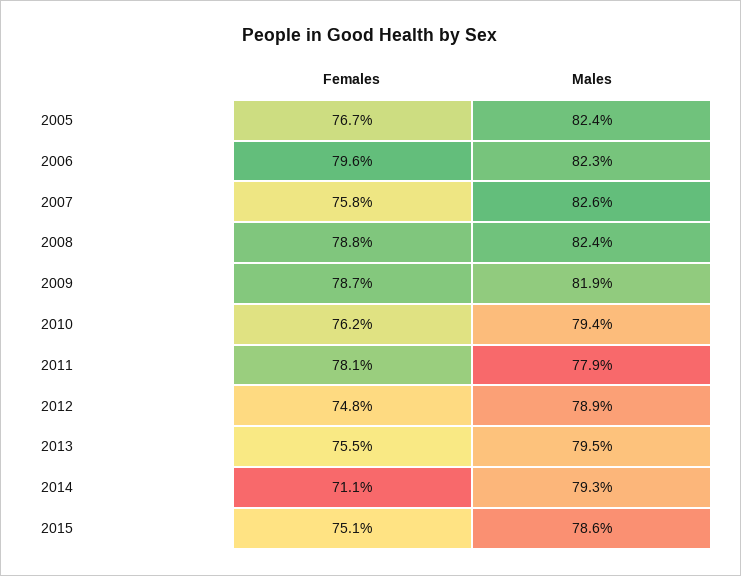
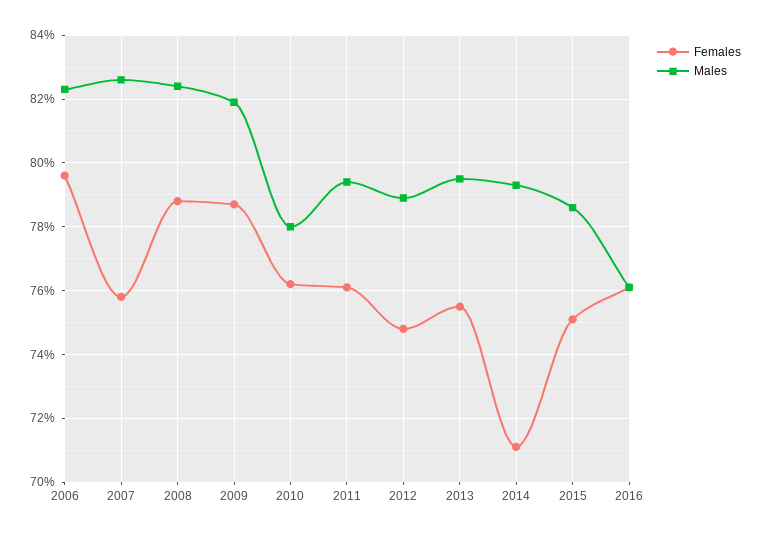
Females, 2005: 76.7 -> none
Males, 2005: 82.4 -> none
Males, 2010: 79.4 -> 78
Females, 2011: 78.1 -> 76
Males, 2011: 77.9 -> 79.5
Females, 2016: none -> 76
Males, 2016: none -> 76

